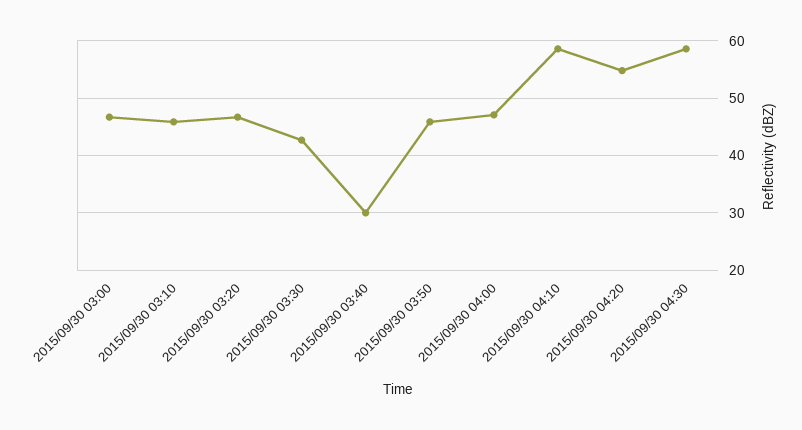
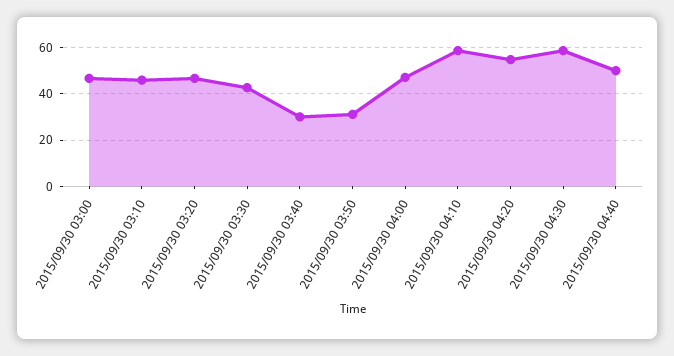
2015/09/30 03:50: 46 -> 30
2015/09/30 04:40: none -> 50

